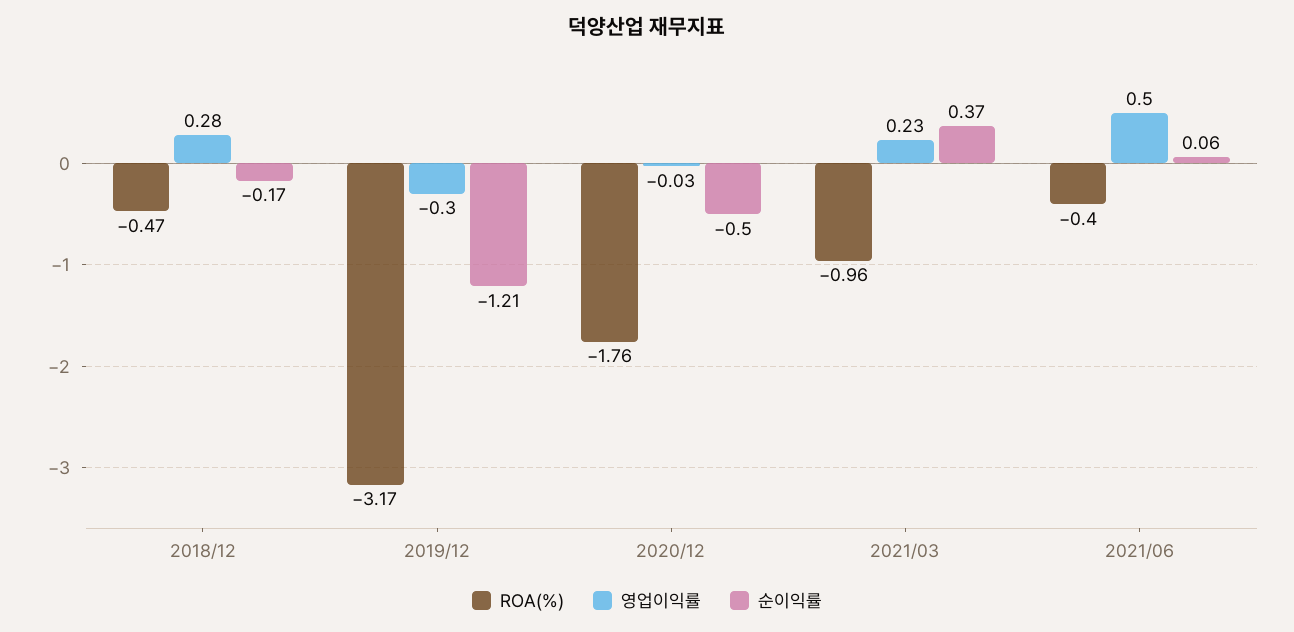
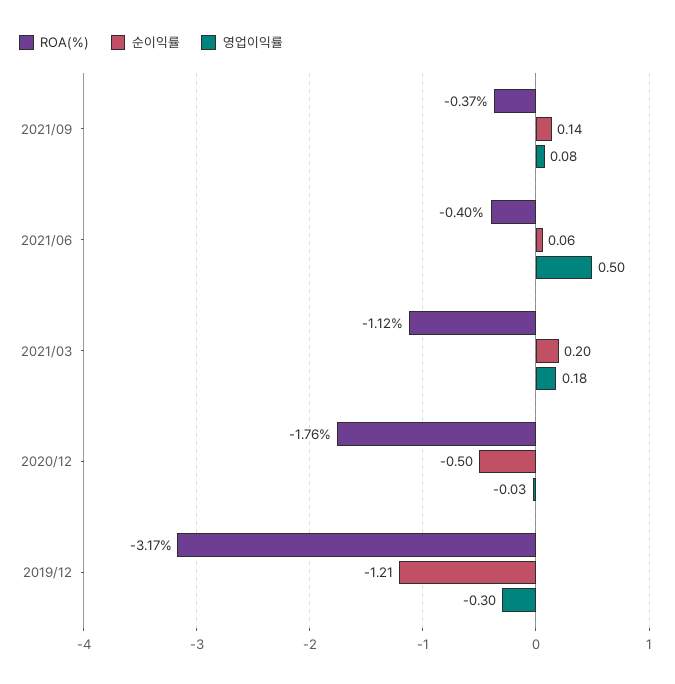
ROA(%), 2018/12: -0.47 -> none
영업이익률, 2018/12: 0.28 -> none
순이익률, 2018/12: -0.17 -> none
ROA(%), 2021/03: -0.96 -> -1.12
영업이익률, 2021/03: 0.23 -> 0.18
순이익률, 2021/03: 0.37 -> 0.2
ROA(%), 2021/09: none -> -0.37
순이익률, 2021/09: none -> 0.14
영업이익률, 2021/09: none -> 0.08

